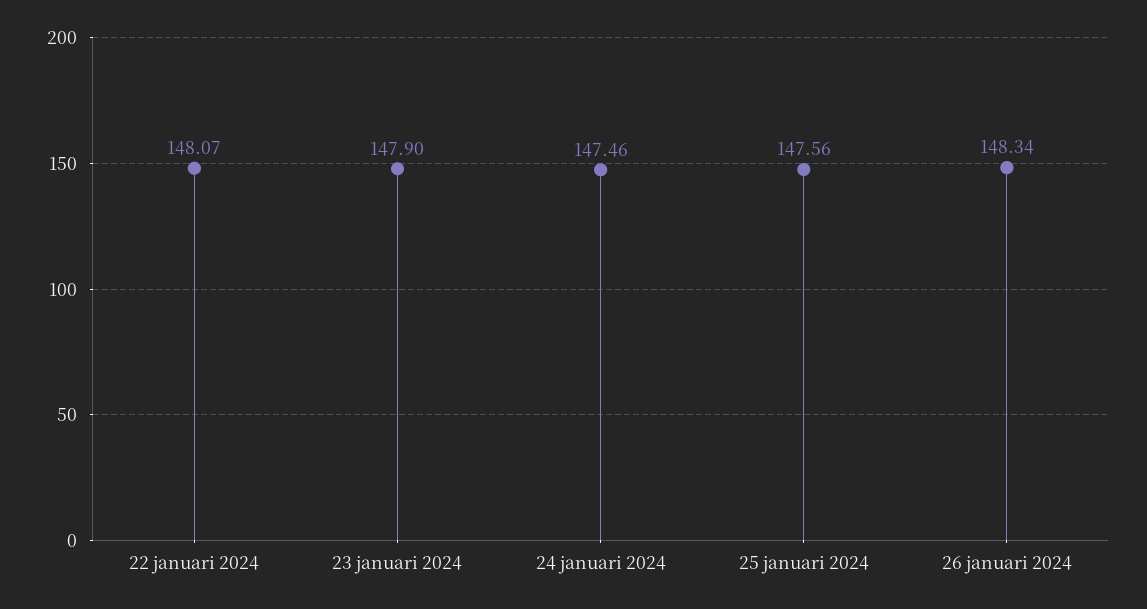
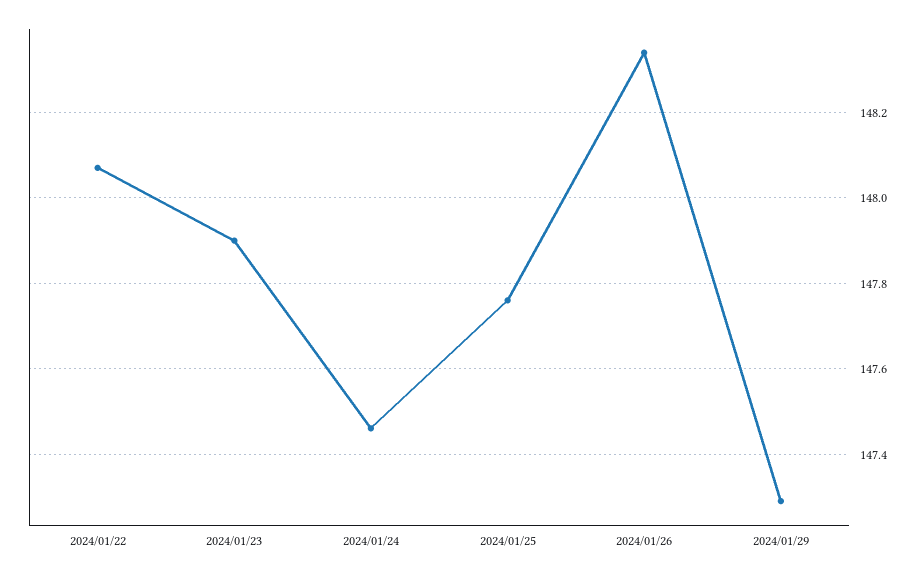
25 januari 2024: 147.56 -> 147.75
2024/01/29: none -> 147.3

